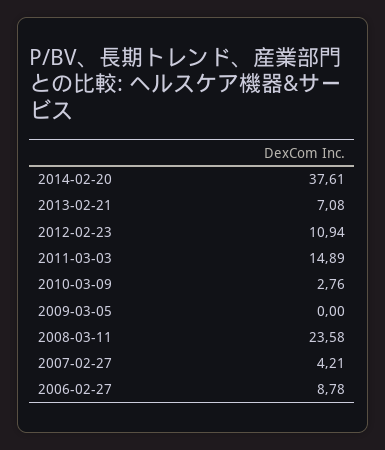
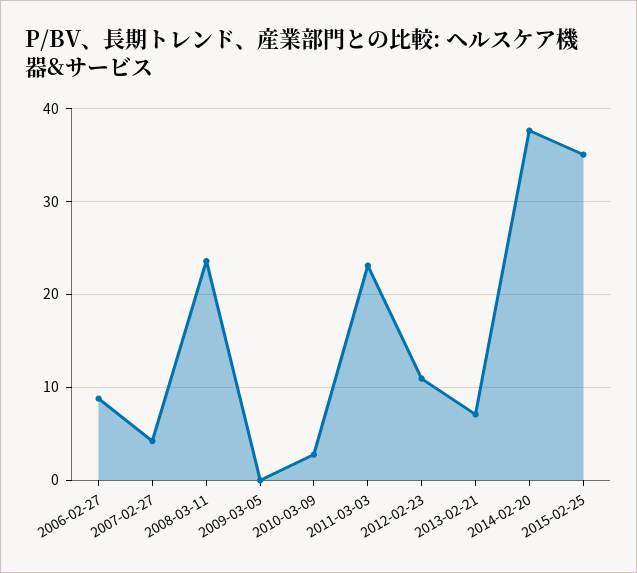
2011-03-03: 14.89 -> 23
2015-02-25: none -> 35

